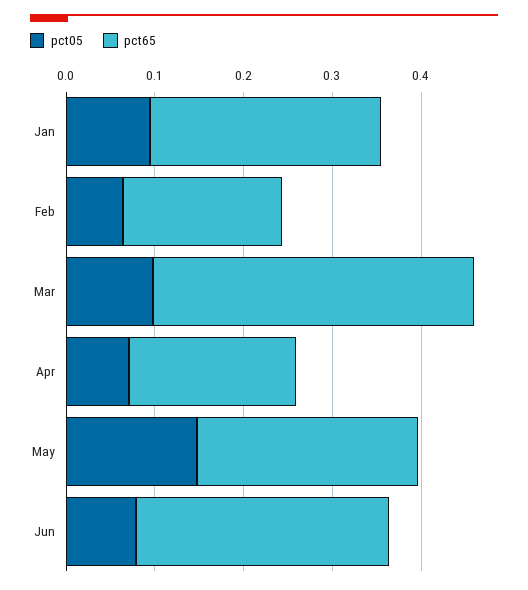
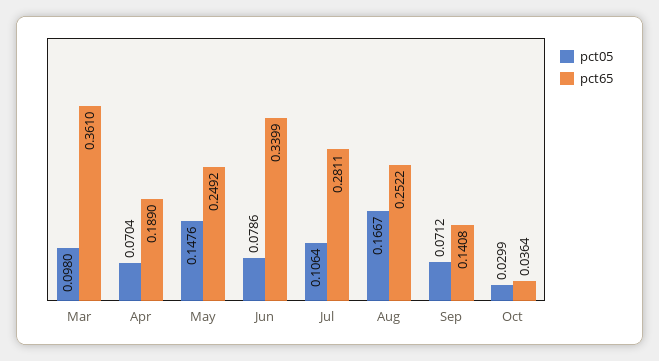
pct05, Jan: 0.1 -> none
pct65, Jan: 0.26 -> none
pct05, Feb: 0.06 -> none
pct65, Feb: 0.18 -> none
pct65, Jun: 0.28 -> 0.3399
pct05, Jul: none -> 0.1064
pct65, Jul: none -> 0.2811
pct05, Aug: none -> 0.1667
pct65, Aug: none -> 0.2522
pct05, Sep: none -> 0.0712
pct65, Sep: none -> 0.1408
pct05, Oct: none -> 0.0299
pct65, Oct: none -> 0.0364

